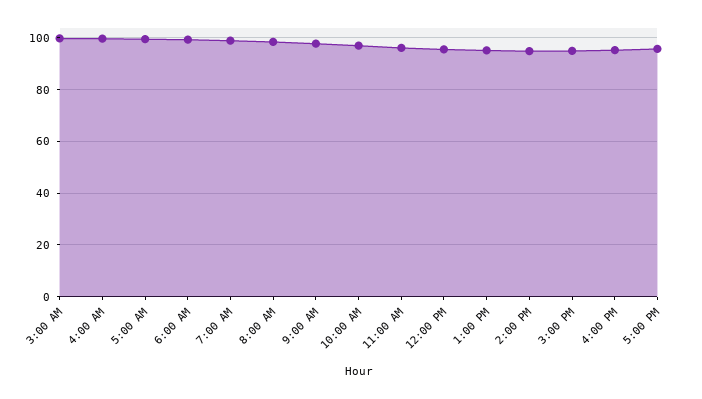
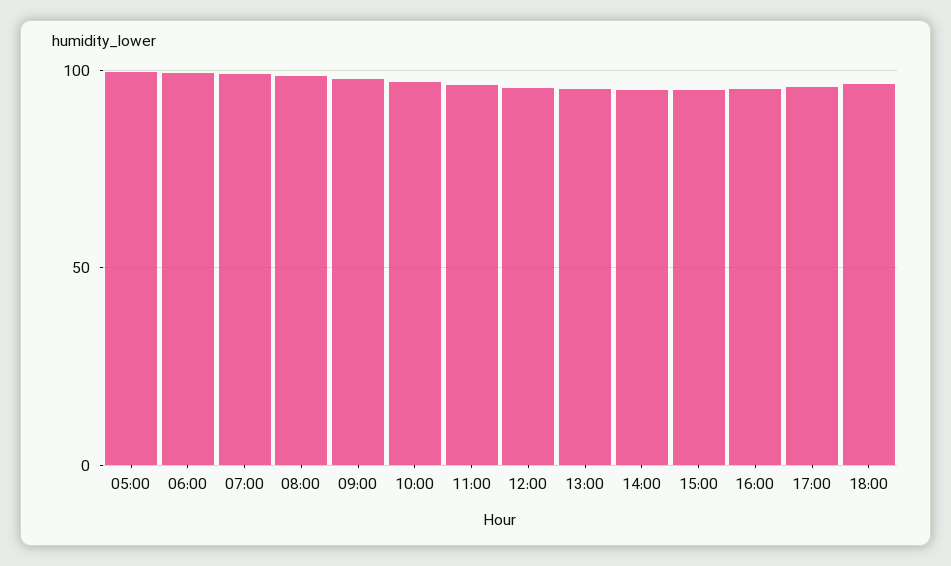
3:00 AM: 100 -> none
4:00 AM: 100 -> none
18:00: none -> 95

